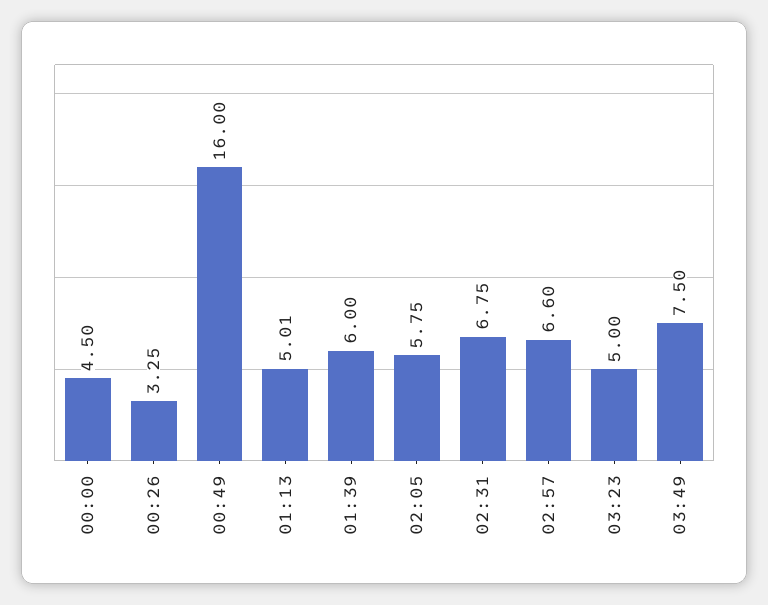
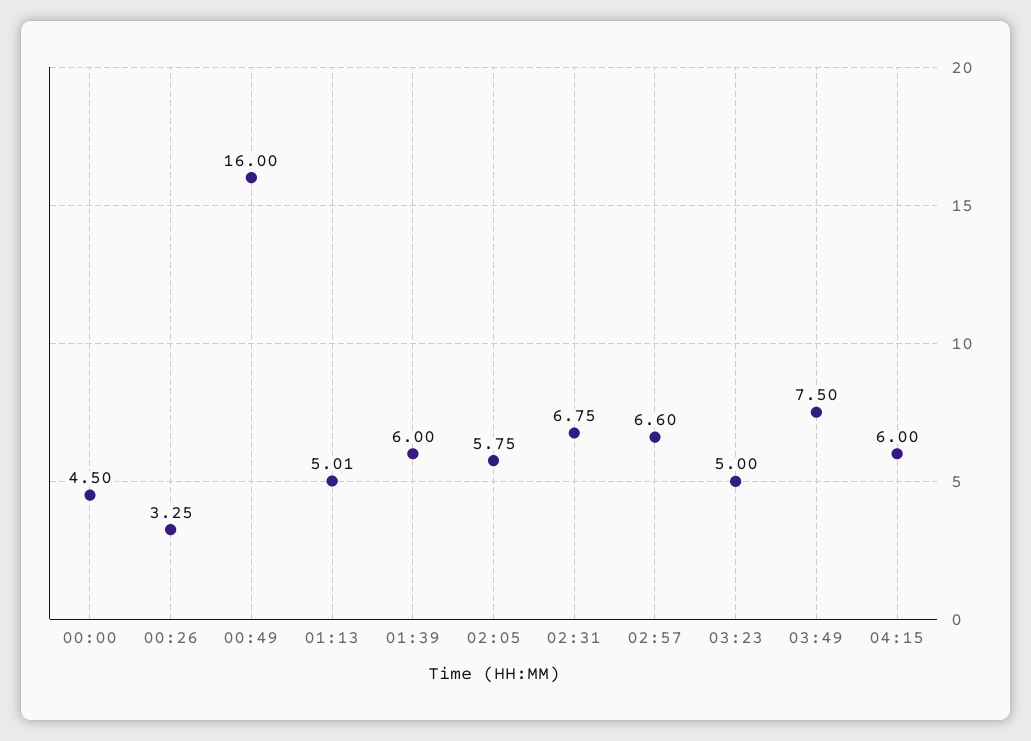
04:15: none -> 6

